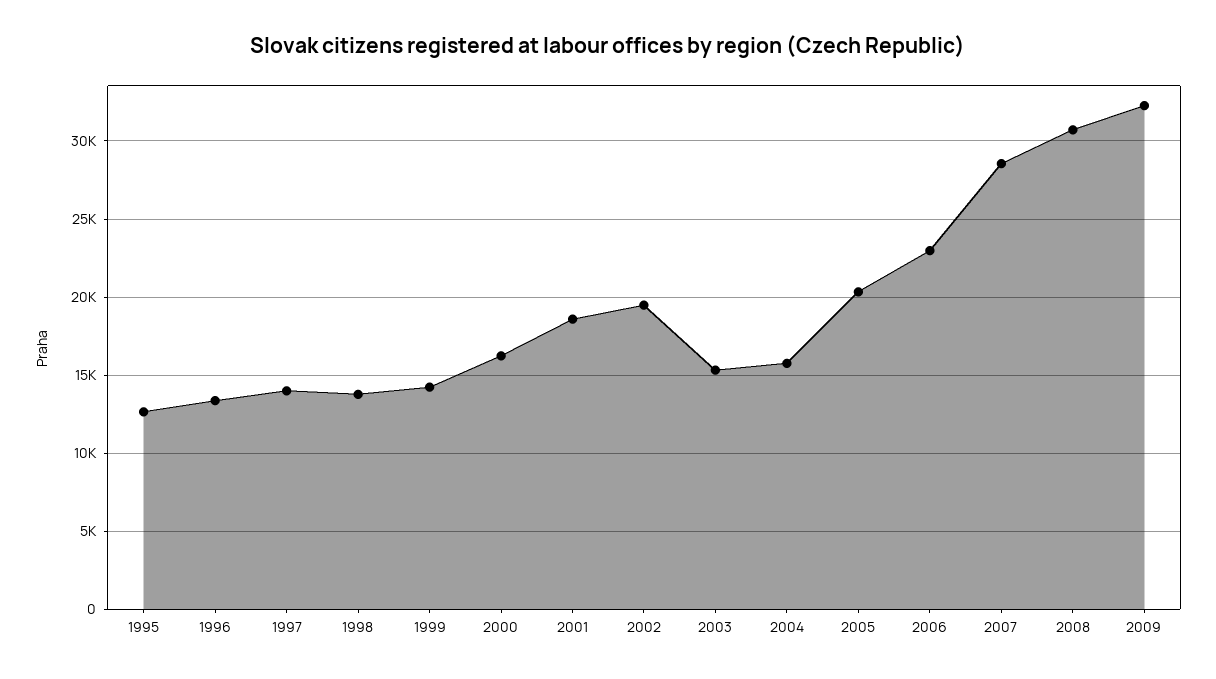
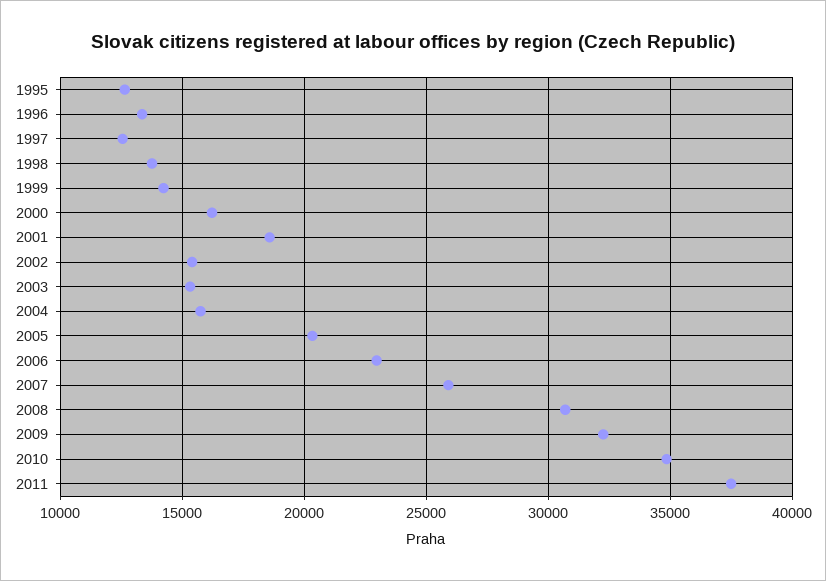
1997: 14000 -> 12500
2002: 19500 -> 15500
2007: 28500 -> 26000
2010: none -> 35000
2011: none -> 37500

